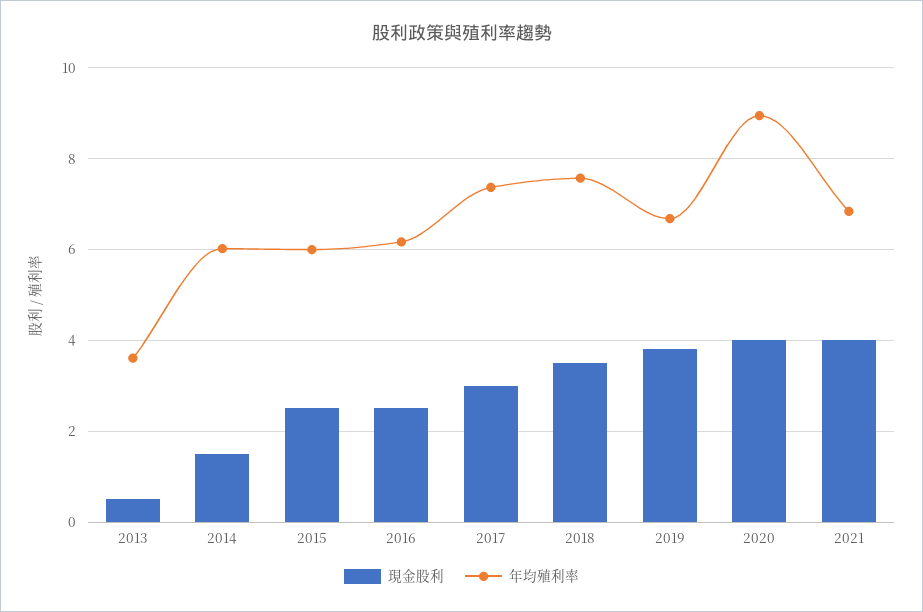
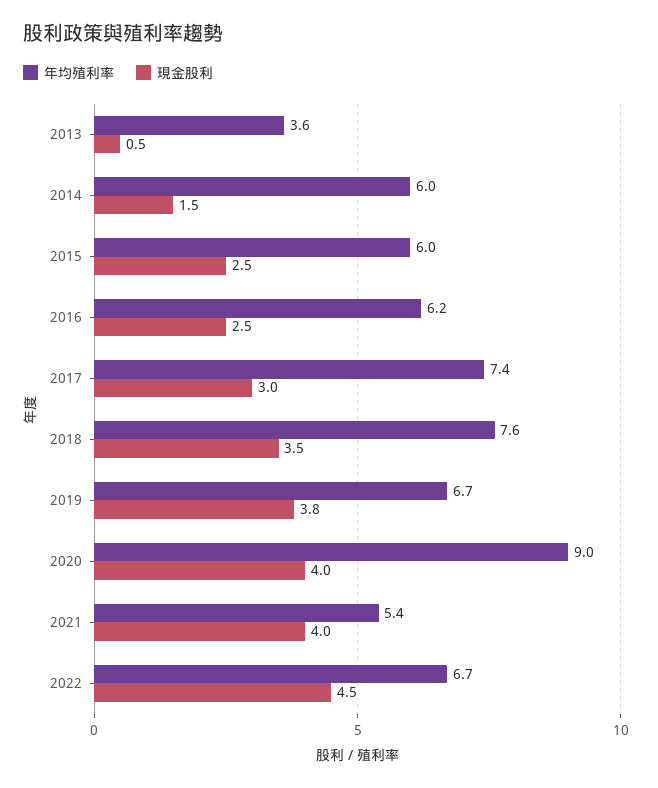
年均殖利率, 2021: 6.8 -> 5.4
年均殖利率, 2022: none -> 6.7
現金股利, 2022: none -> 4.5

